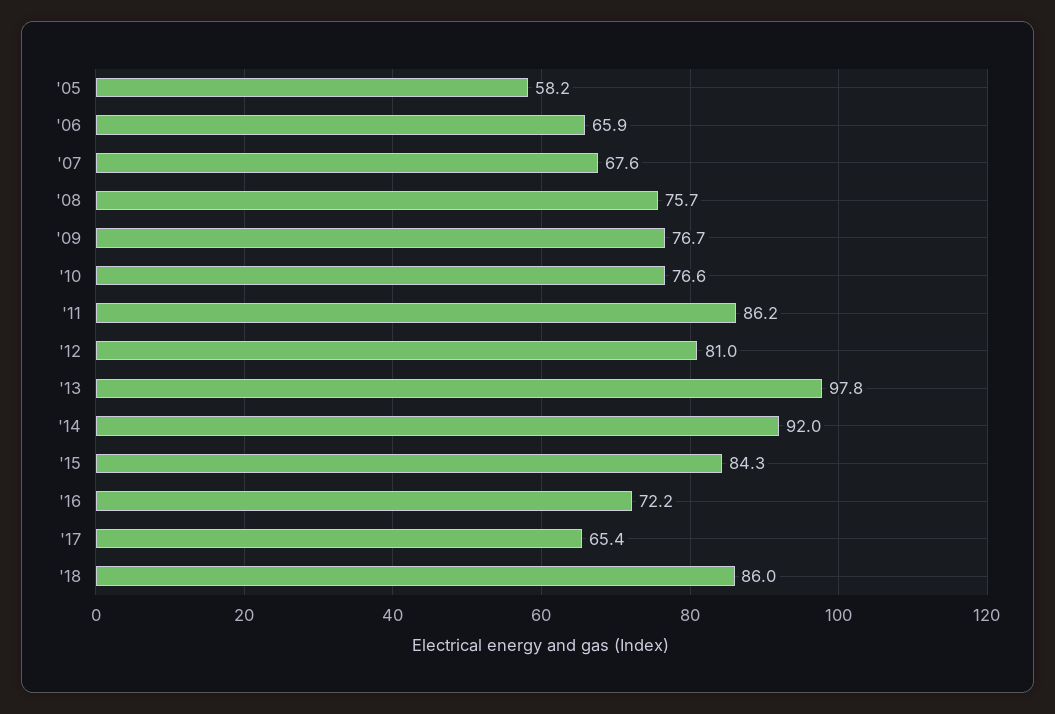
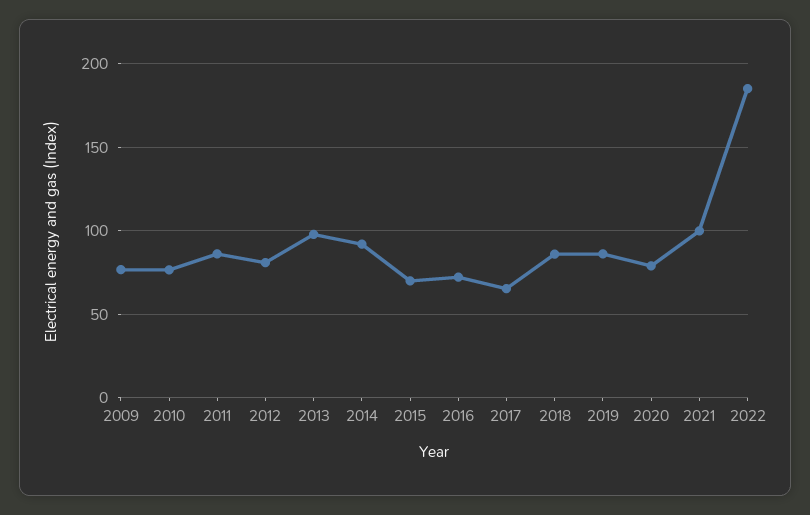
'05: 58.2 -> none
'06: 65.9 -> none
'07: 67.6 -> none
'08: 75.7 -> none
'15: 84.3 -> 70
2019: none -> 85
2020: none -> 80
2021: none -> 100
2022: none -> 185

